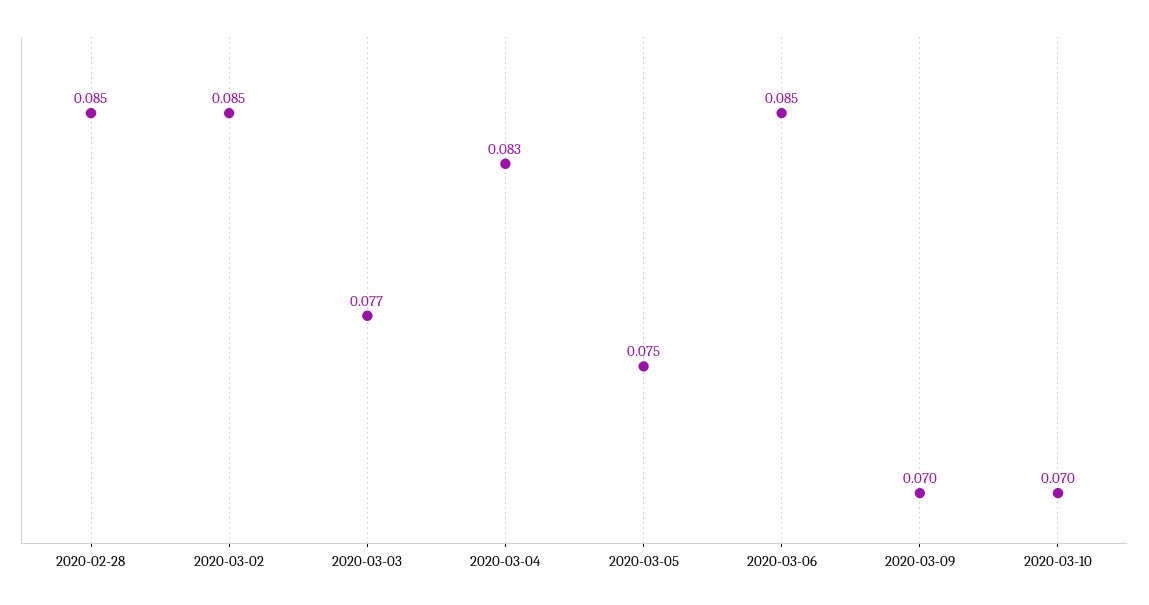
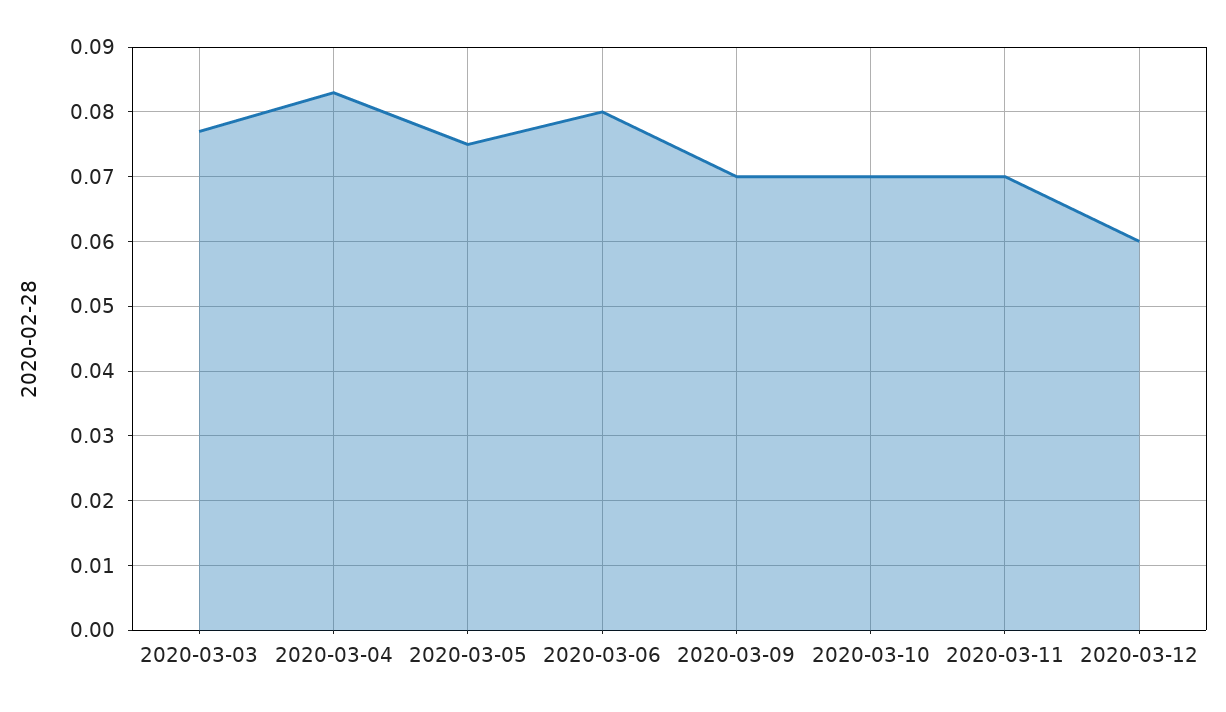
2020-02-28: 0.085 -> none
2020-03-02: 0.085 -> none
2020-03-06: 0.085 -> 0.08
2020-03-11: none -> 0.07
2020-03-12: none -> 0.06

